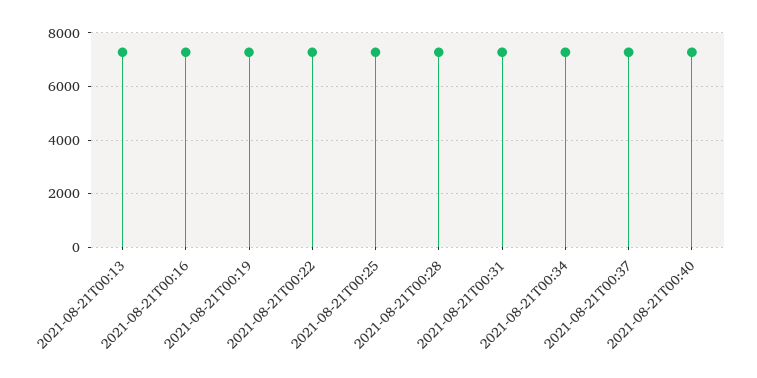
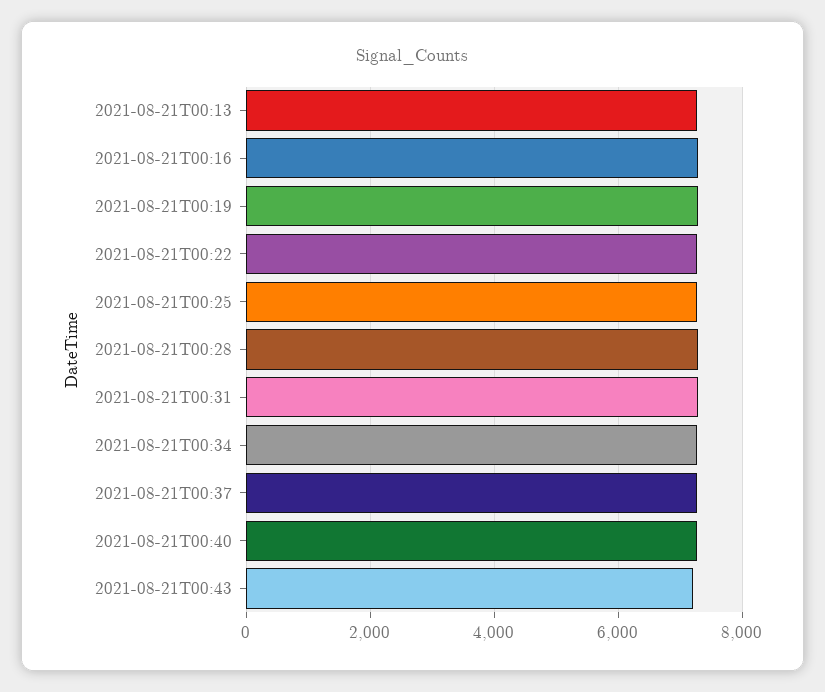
2021-08-21T00:43: none -> 7200

